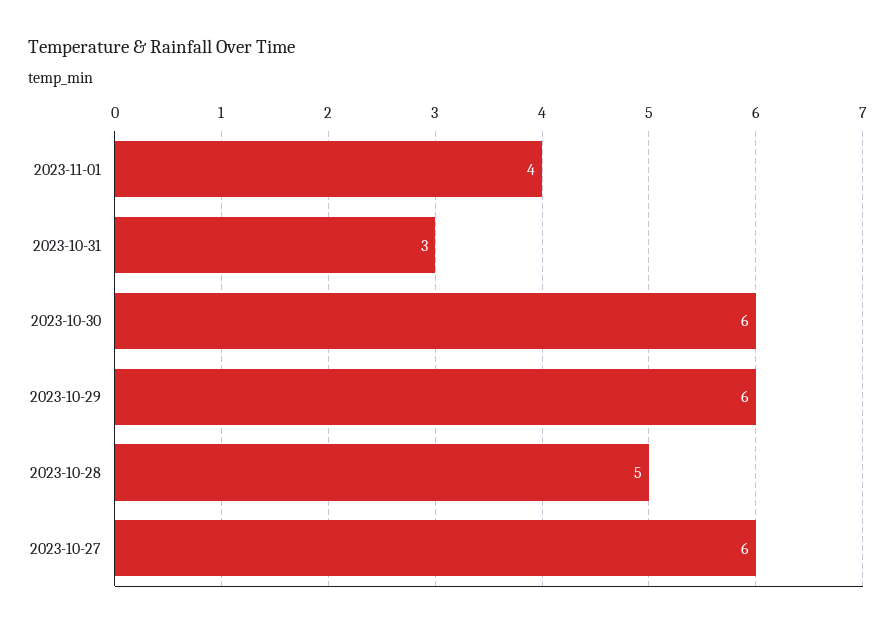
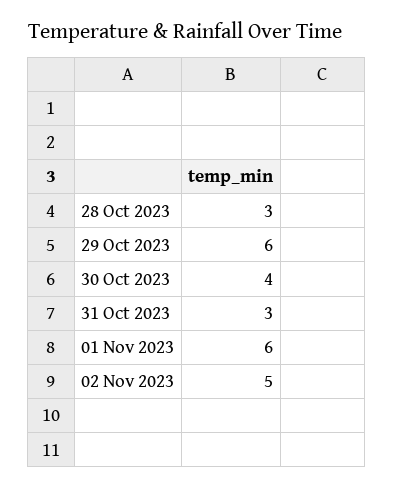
2023-11-01: 4 -> 6
2023-10-30: 6 -> 4
2023-10-28: 5 -> 3
2023-10-27: 6 -> none
02 Nov 2023: none -> 5

